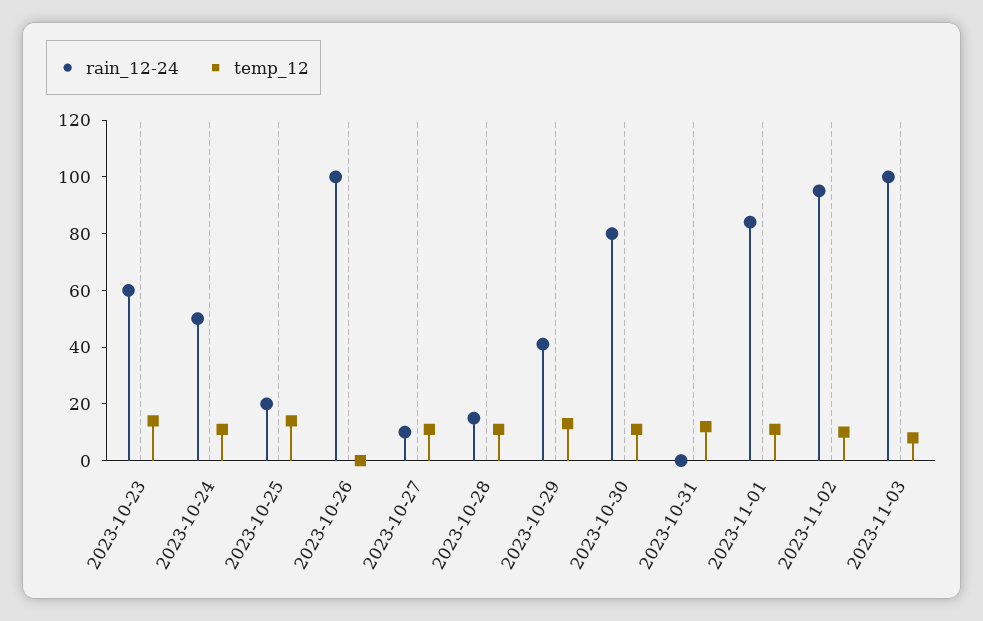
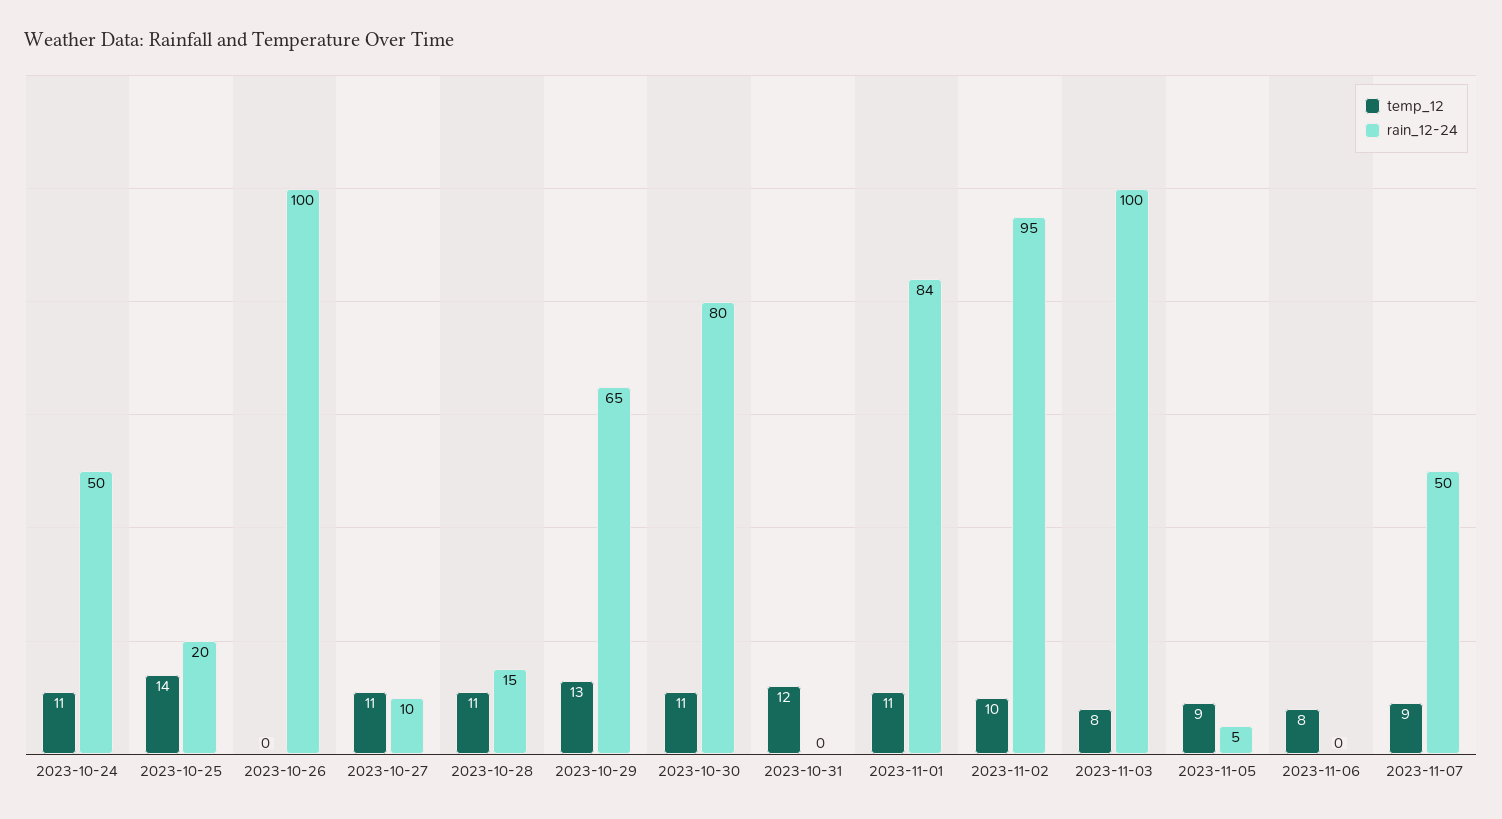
rain_12-24, 2023-10-23: 60 -> none
temp_12, 2023-10-23: 15 -> none
rain_12-24, 2023-10-29: 40 -> 65
temp_12, 2023-11-05: none -> 9
rain_12-24, 2023-11-05: none -> 5
temp_12, 2023-11-06: none -> 8
rain_12-24, 2023-11-06: none -> 0
temp_12, 2023-11-07: none -> 9
rain_12-24, 2023-11-07: none -> 50

